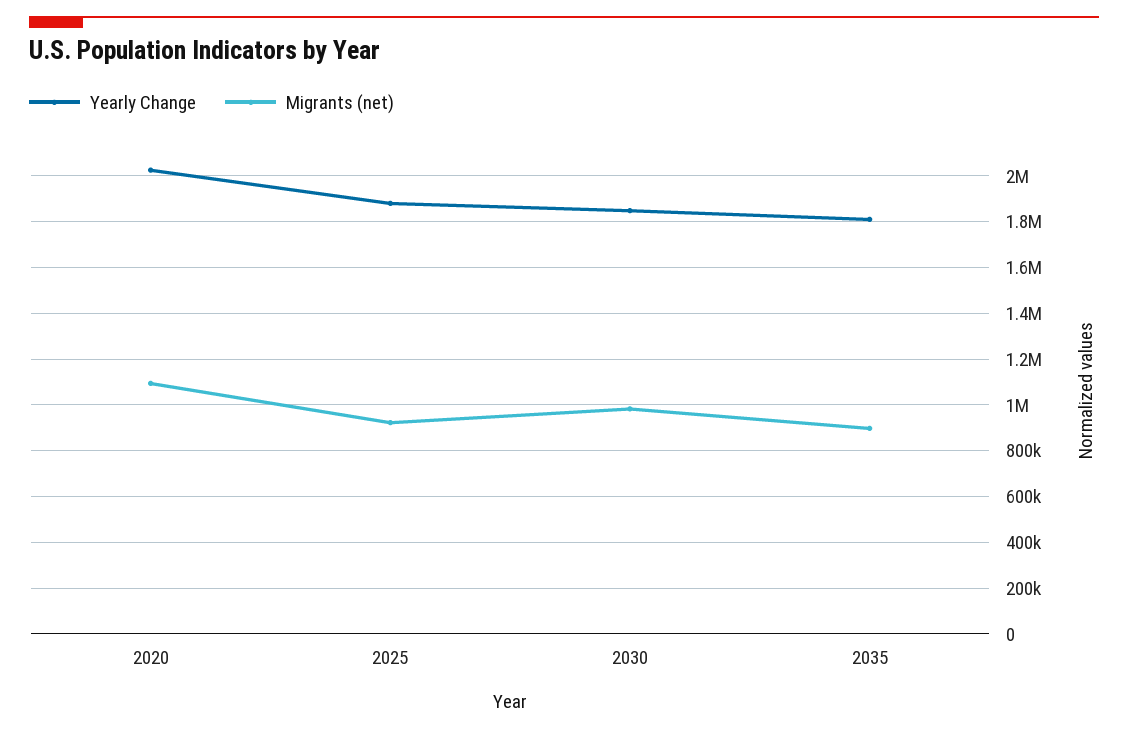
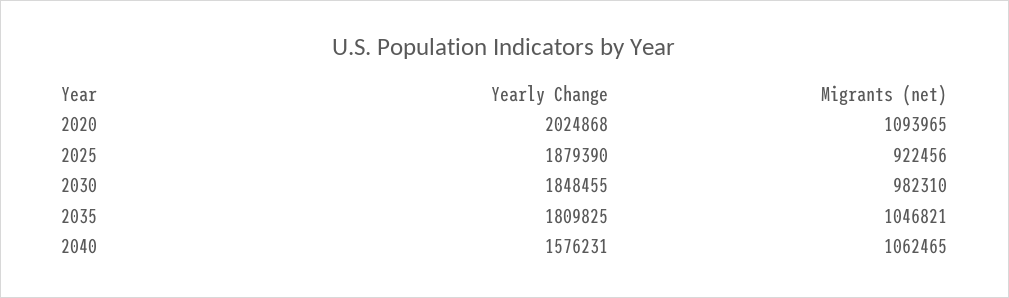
Migrants (net), 2035: 900000 -> 1046821
Yearly Change, 2040: none -> 1576231
Migrants (net), 2040: none -> 1062465

